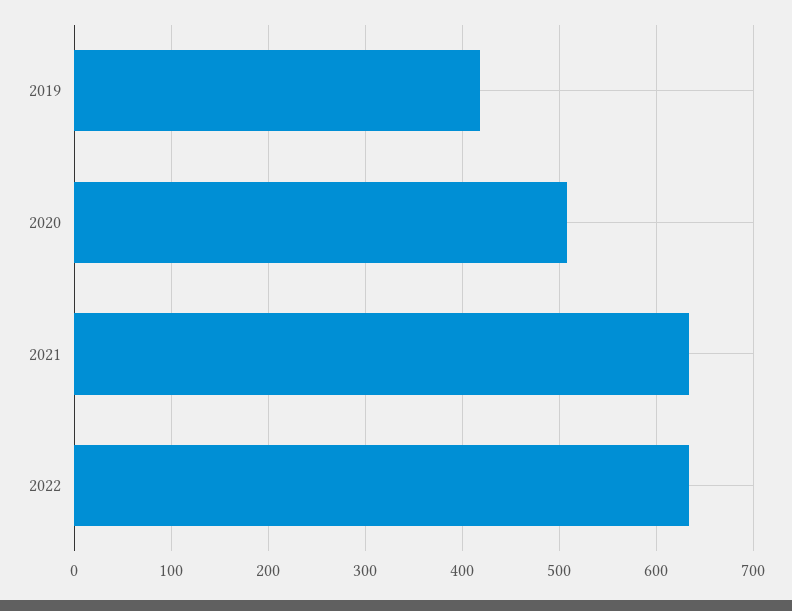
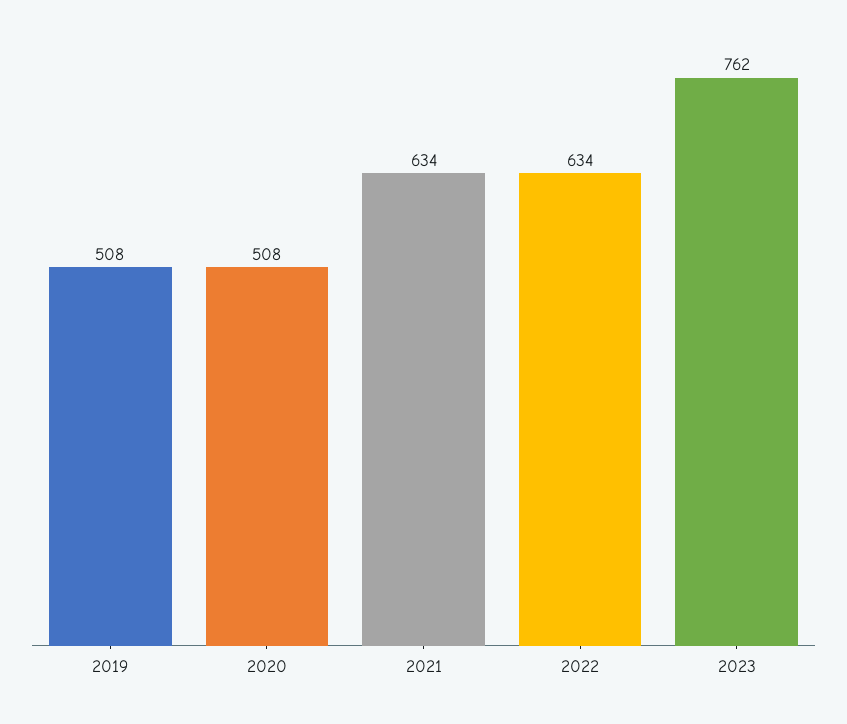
2019: 420 -> 508
2023: none -> 762

